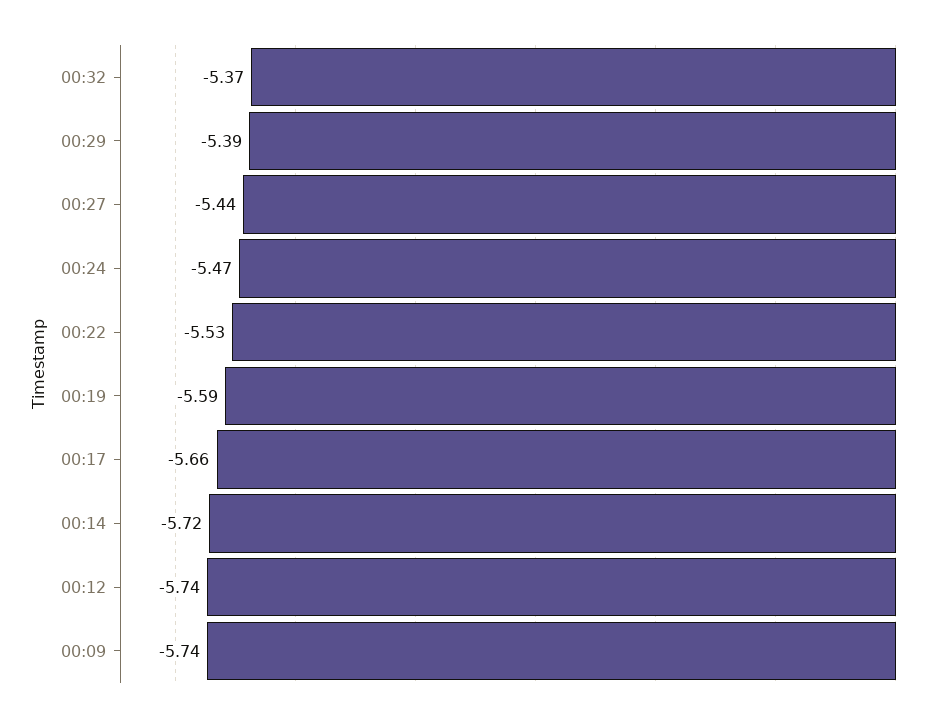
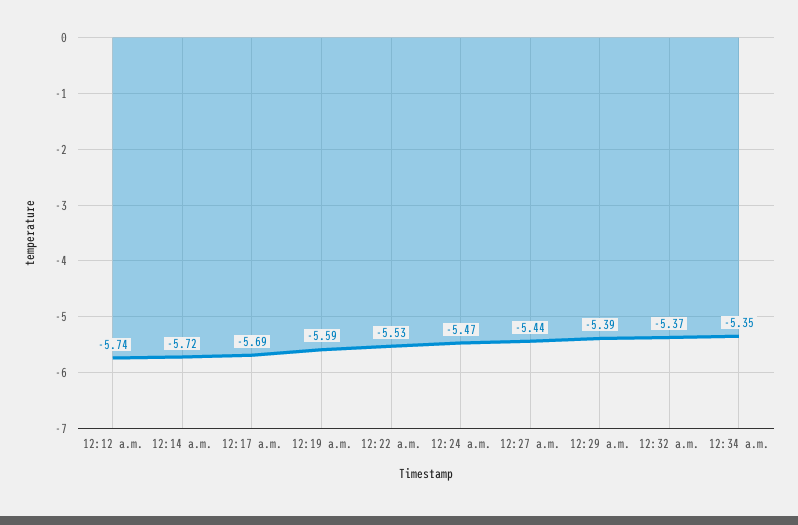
00:17: -5.66 -> -5.69
00:09: -5.74 -> none
12:34 a.m.: none -> -5.35

